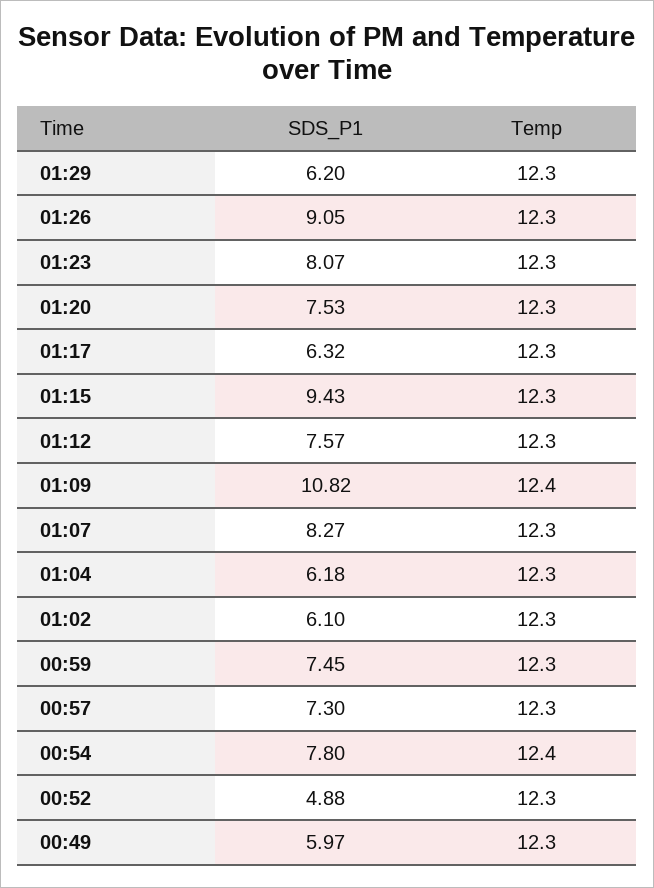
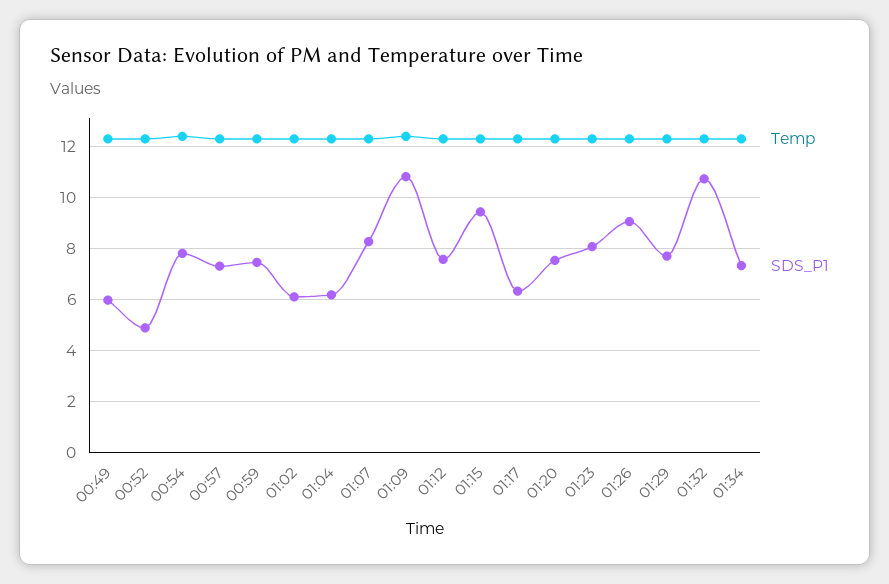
SDS_P1, 01:29: 6.2 -> 7.75
Temp, 01:32: none -> 12.25
SDS_P1, 01:32: none -> 10.75
Temp, 01:34: none -> 12.25
SDS_P1, 01:34: none -> 7.25

